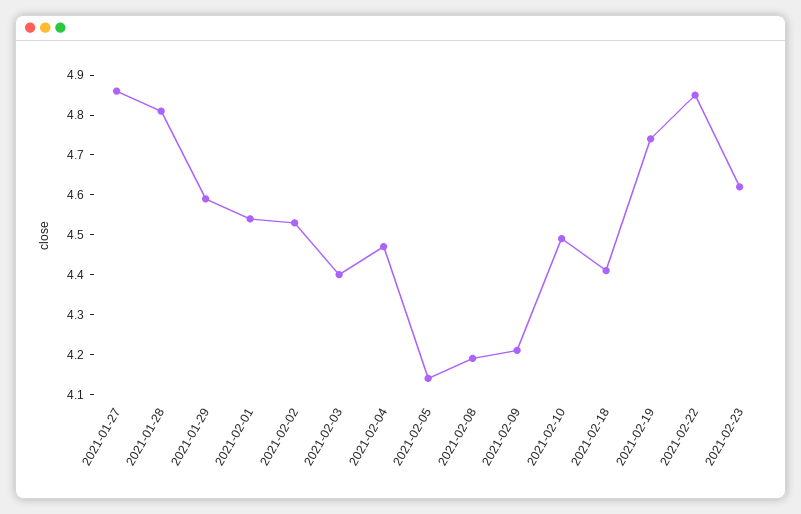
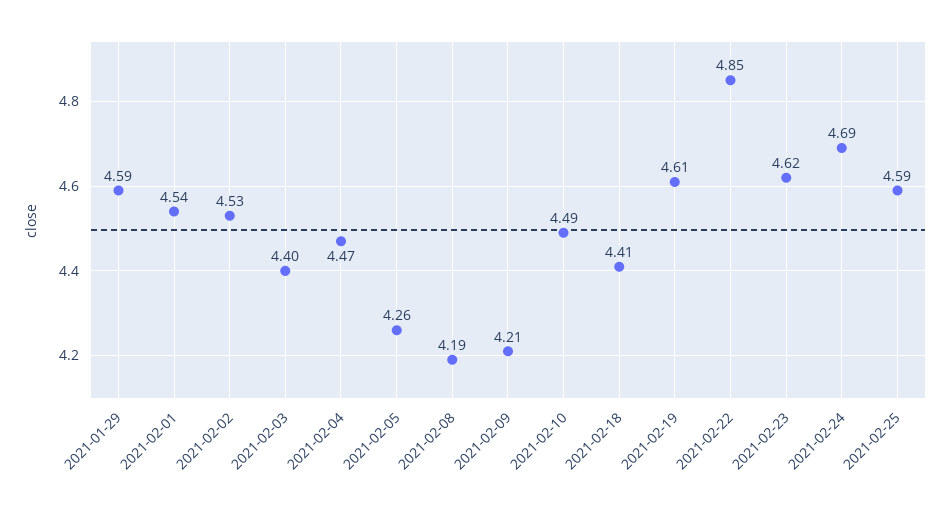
2021-01-27: 4.85 -> none
2021-01-28: 4.8 -> none
2021-02-05: 4.15 -> 4.26
2021-02-19: 4.75 -> 4.61
2021-02-24: none -> 4.69
2021-02-25: none -> 4.59

